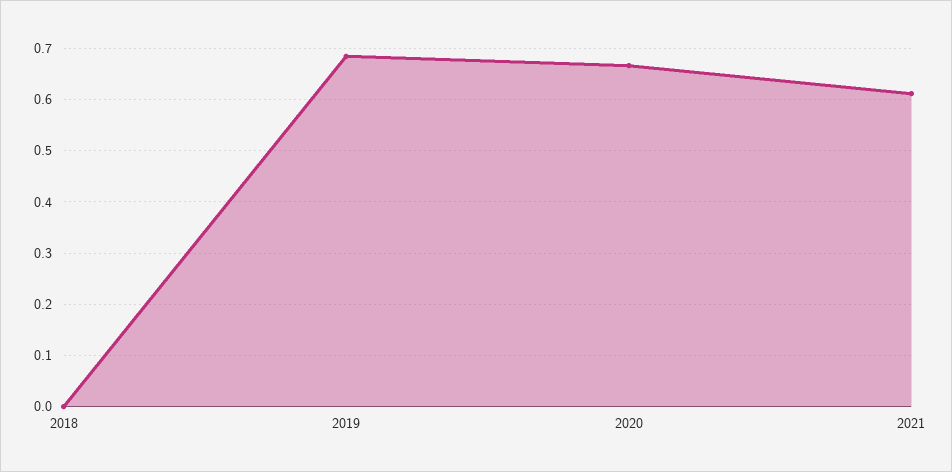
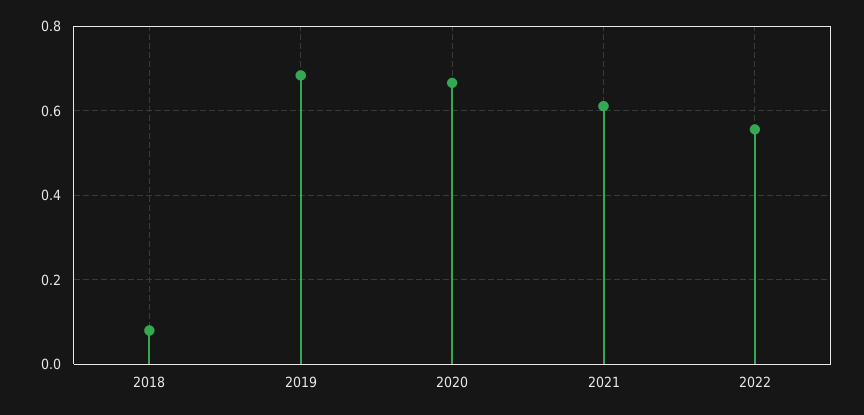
2018: 0 -> 0.08
2022: none -> 0.56

